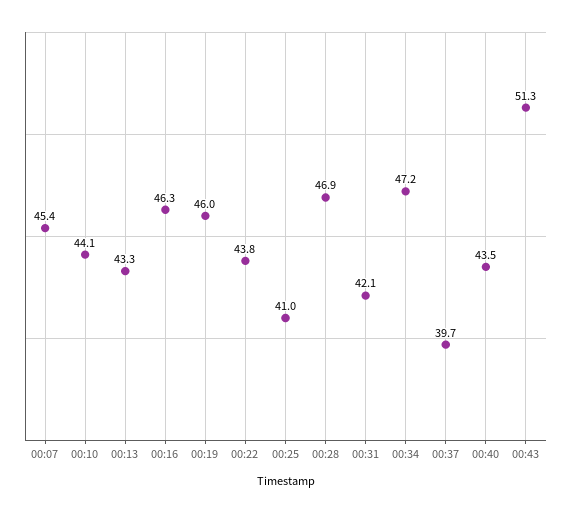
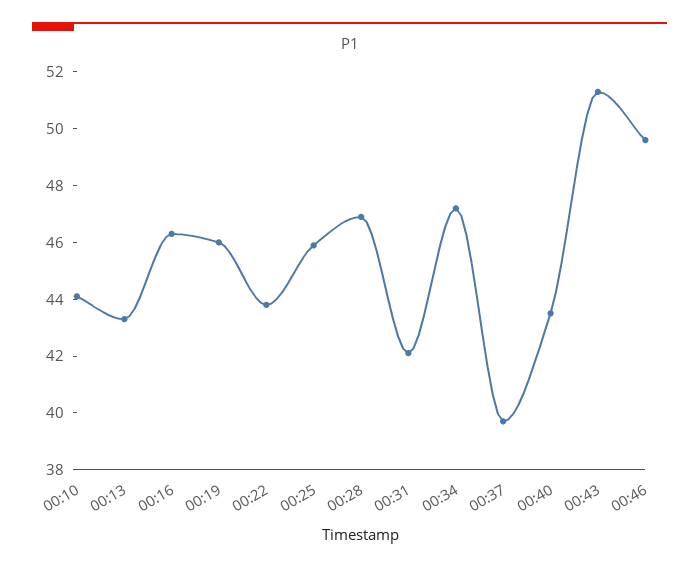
00:07: 45.4 -> none
00:25: 41 -> 46
00:46: none -> 49.5

